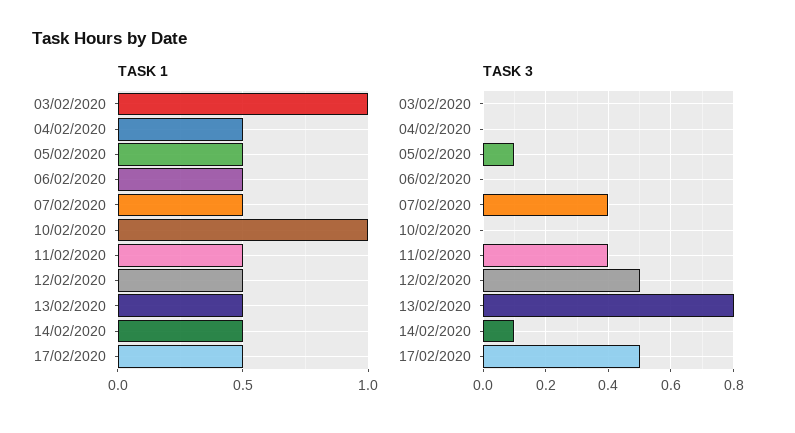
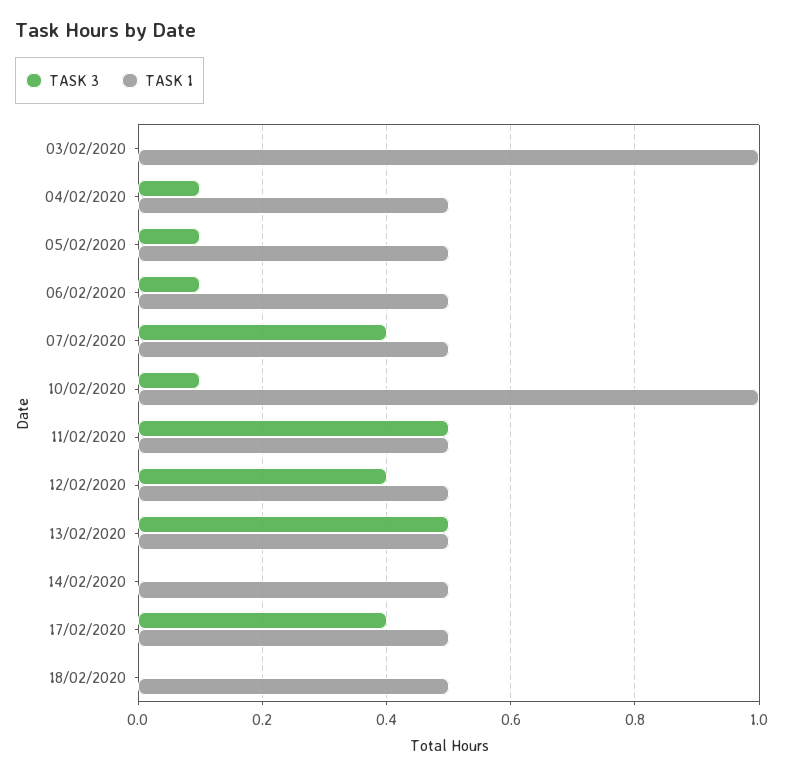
TASK 3, 04/02/2020: 0 -> 0.1
TASK 3, 06/02/2020: 0 -> 0.1
TASK 3, 10/02/2020: 0 -> 0.1
TASK 3, 11/02/2020: 0.4 -> 0.5
TASK 3, 12/02/2020: 0.5 -> 0.4
TASK 3, 13/02/2020: 0.8 -> 0.5
TASK 3, 14/02/2020: 0.1 -> 0
TASK 3, 17/02/2020: 0.5 -> 0.4
TASK 3, 18/02/2020: none -> 0
TASK 1, 18/02/2020: none -> 0.5

